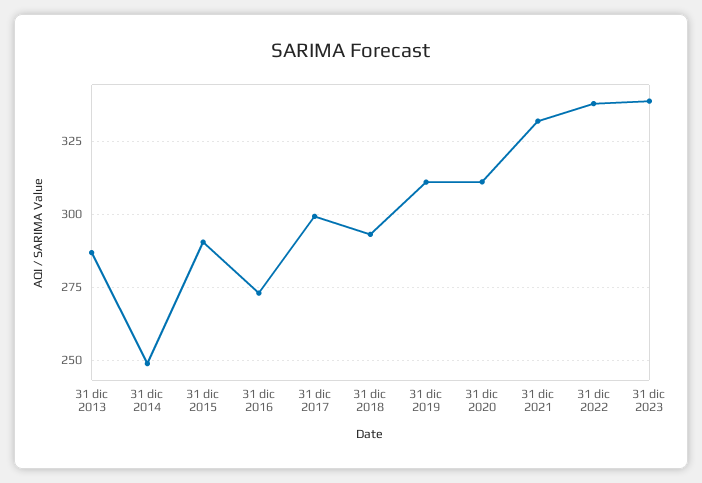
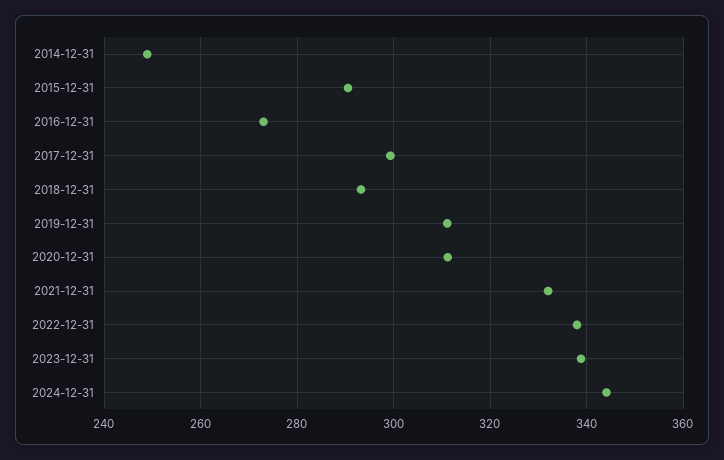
31 dic 2013: 287.5 -> none
2024-12-31: none -> 344

